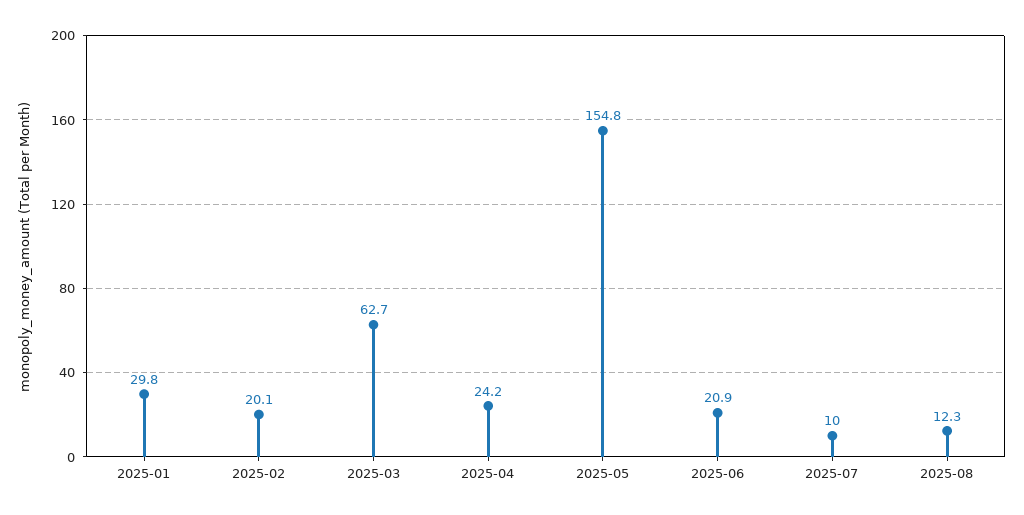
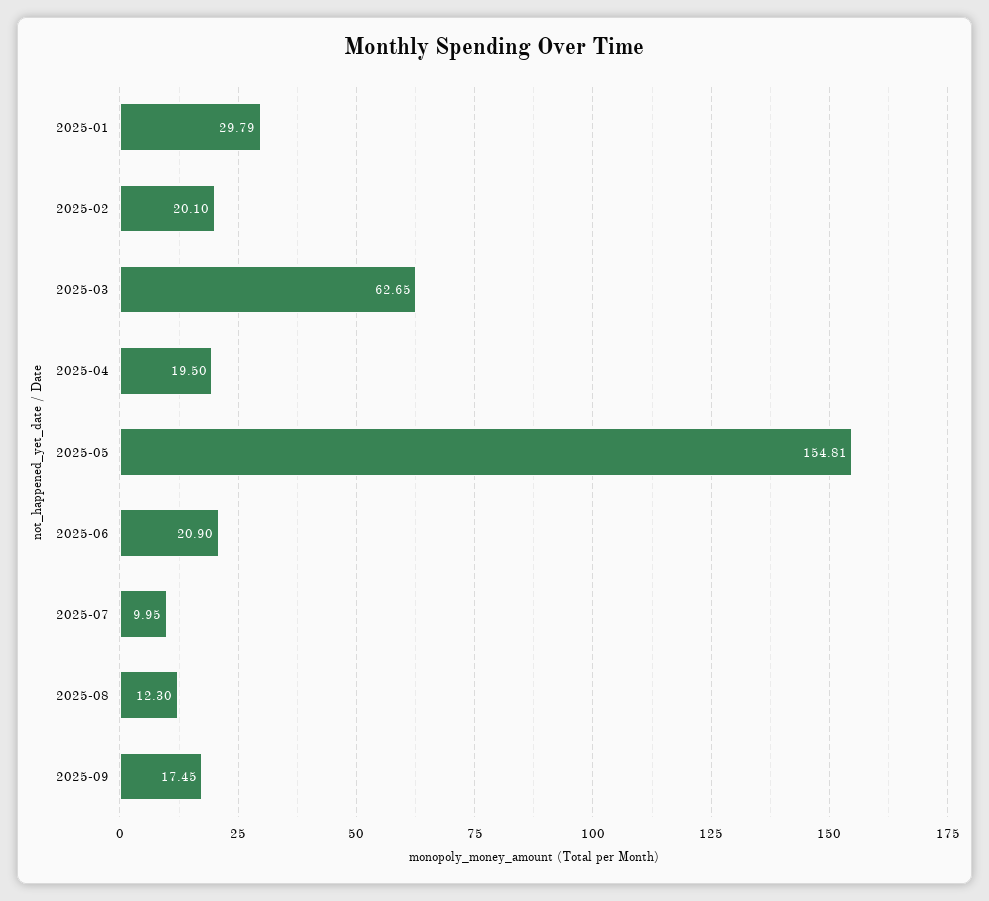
2025-04: 24.2 -> 19.5
2025-09: none -> 17.45

